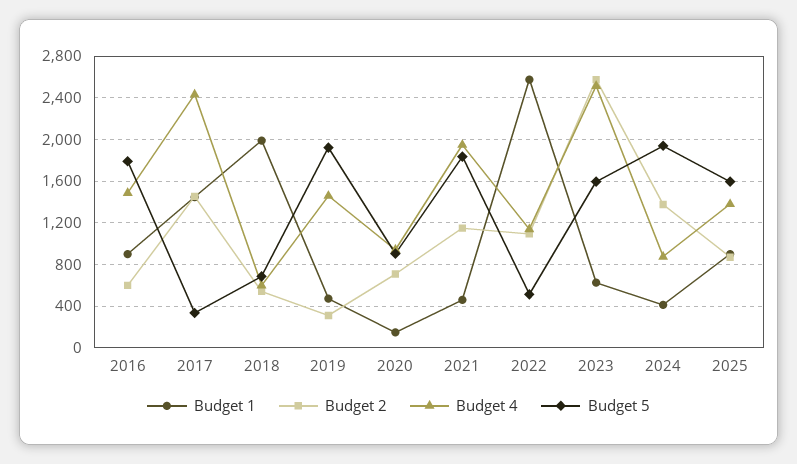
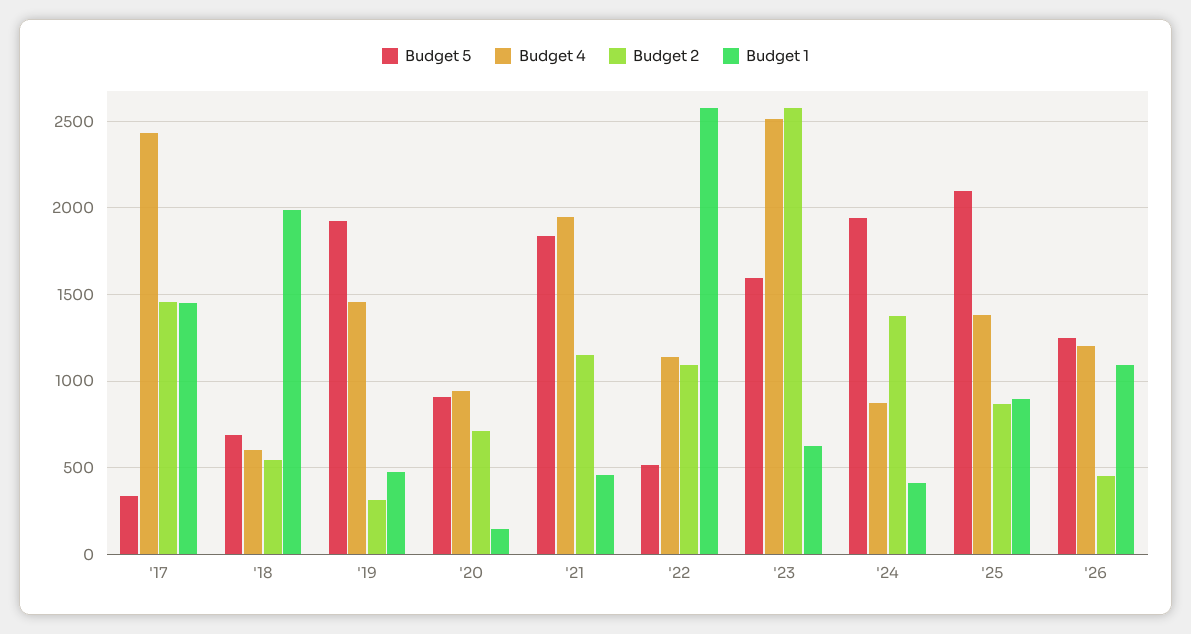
Budget 1, 2016: 900 -> none
Budget 2, 2016: 600 -> none
Budget 4, 2016: 1500 -> none
Budget 5, 2016: 1800 -> none
Budget 5, 2025: 1600 -> 2100
Budget 5, '26: none -> 1250
Budget 4, '26: none -> 1200
Budget 2, '26: none -> 450
Budget 1, '26: none -> 1100

